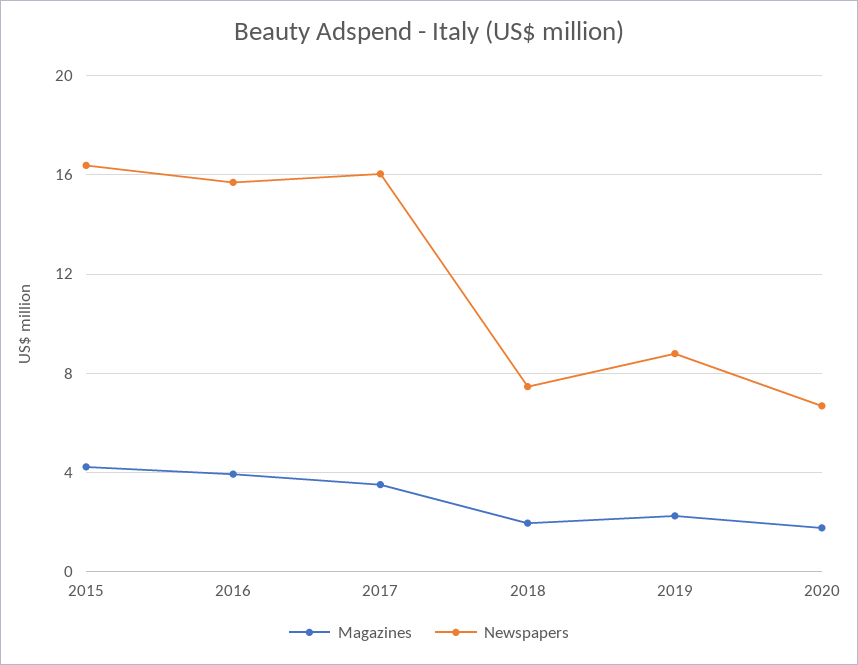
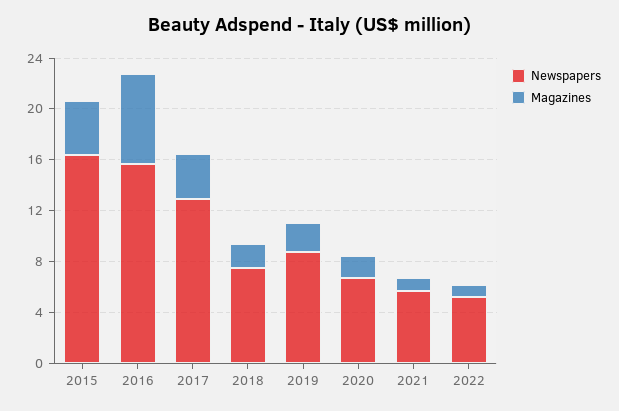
Magazines, 2016: 4 -> 7
Newspapers, 2017: 16 -> 13
Newspapers, 2021: none -> 6
Magazines, 2021: none -> 1
Newspapers, 2022: none -> 5
Magazines, 2022: none -> 1

